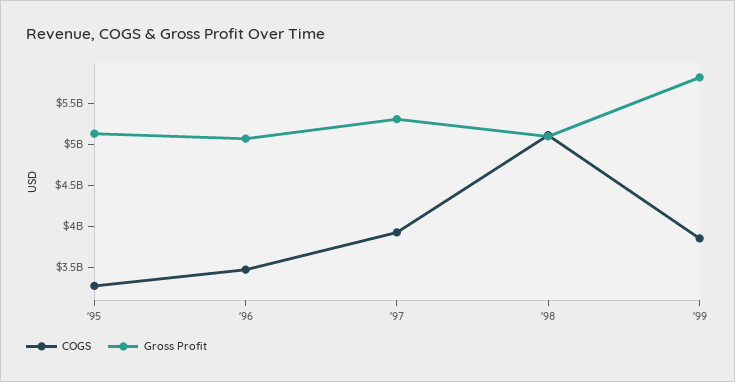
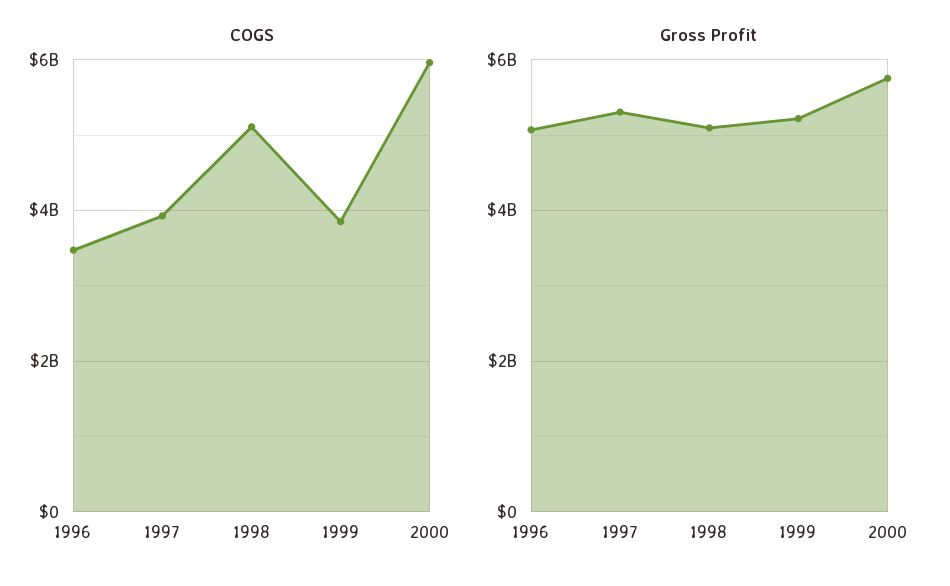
COGS, '95: 3300000000 -> none
Gross Profit, '95: 5100000000 -> none
Gross Profit, '99: 5800000000 -> 5200000000
COGS, 2000: none -> 6000000000
Gross Profit, 2000: none -> 5800000000

